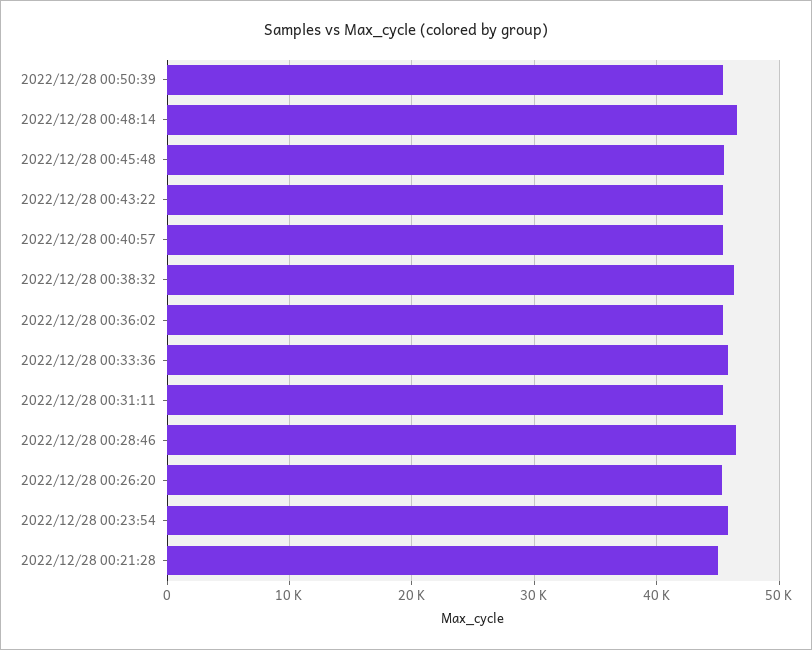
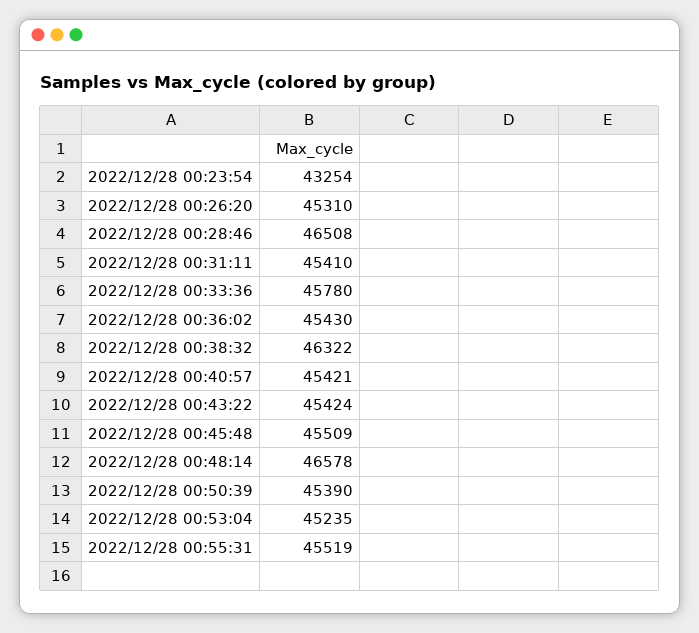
2022/12/28 00:23:54: 46000 -> 43254
2022/12/28 00:21:28: 45000 -> none
2022/12/28 00:53:04: none -> 45235
2022/12/28 00:55:31: none -> 45519

